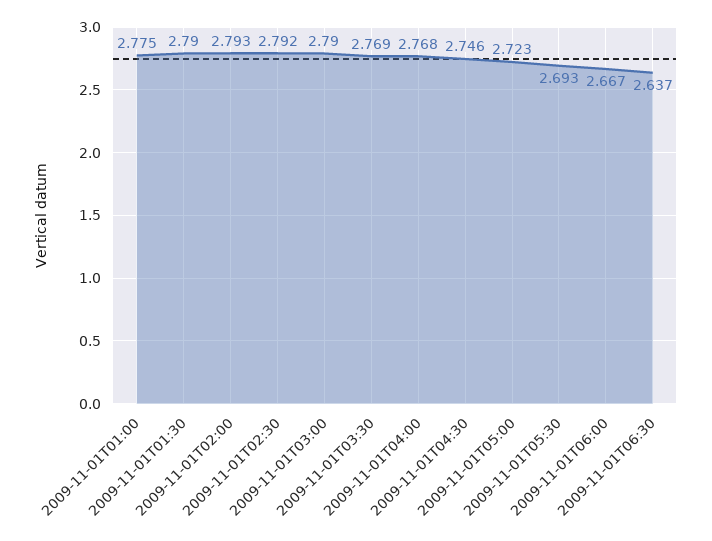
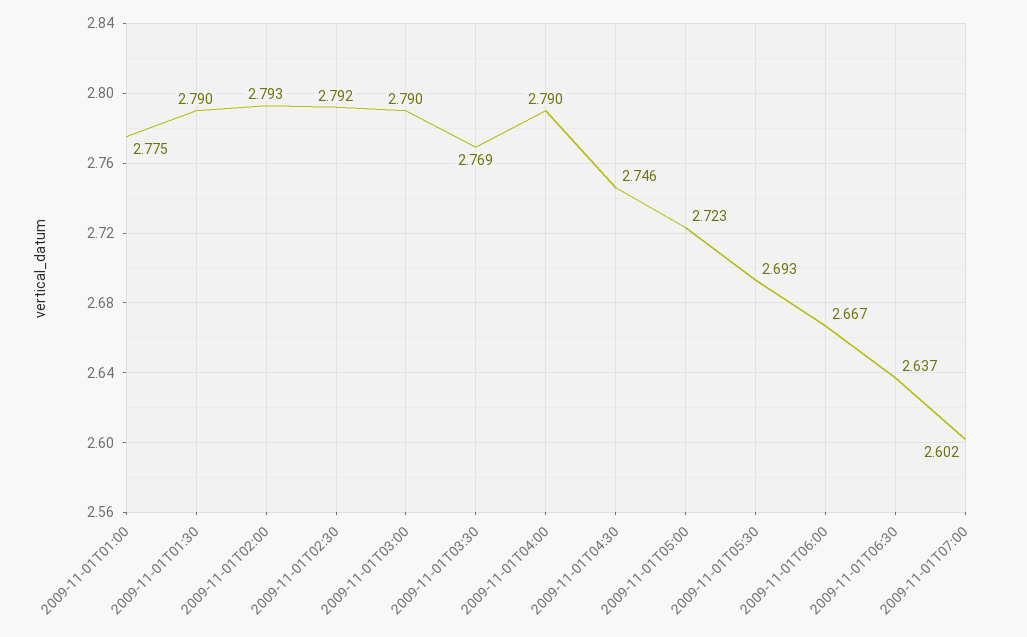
2009-11-01T04:00: 2.768 -> 2.79
2009-11-01T07:00: none -> 2.602

